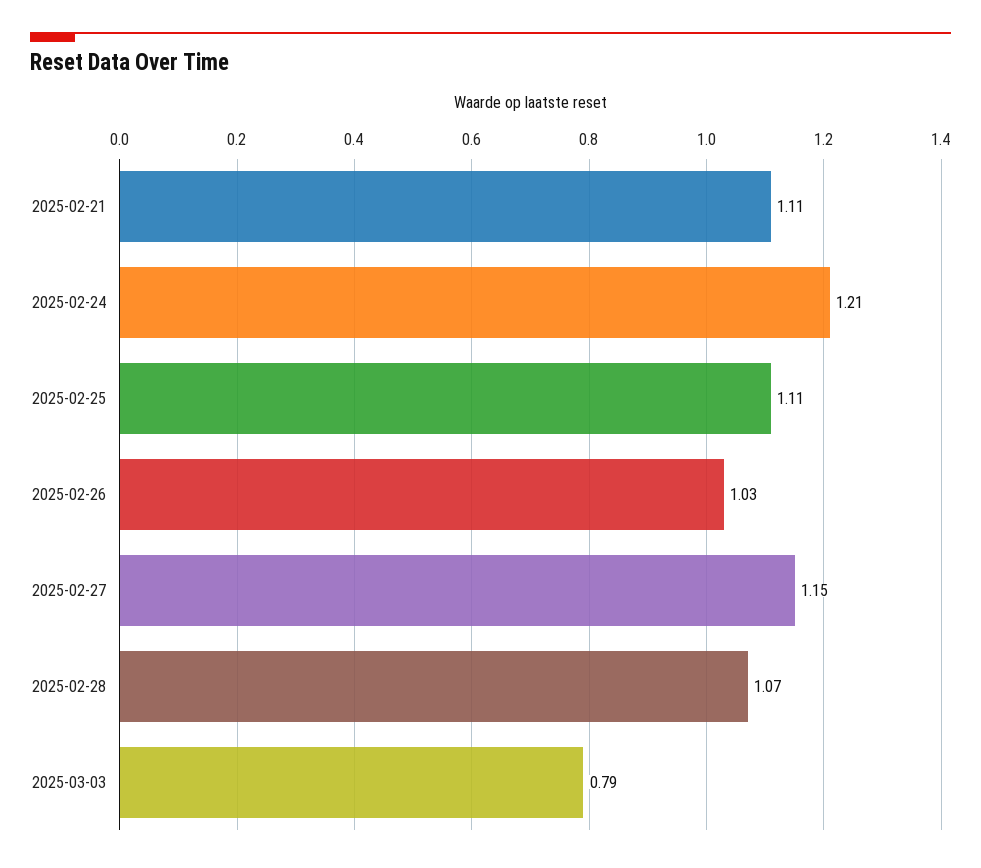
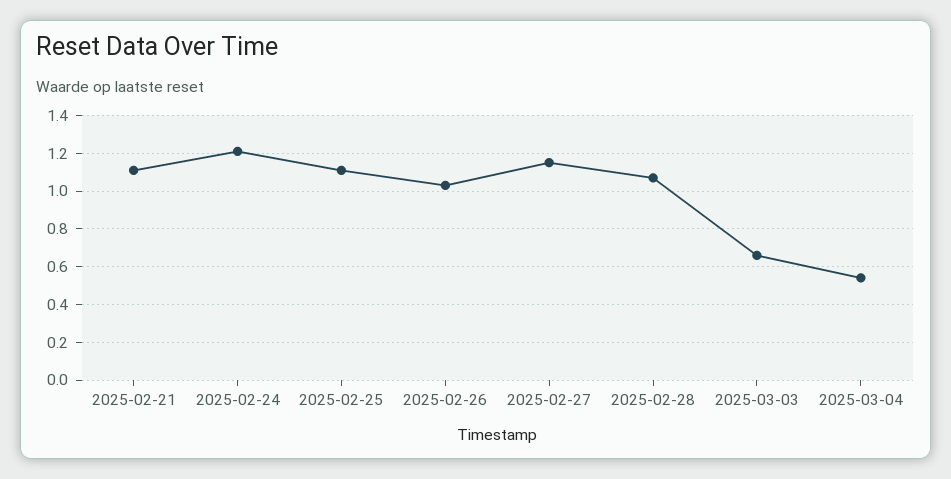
2025-03-03: 0.79 -> 0.65
2025-03-04: none -> 0.55

